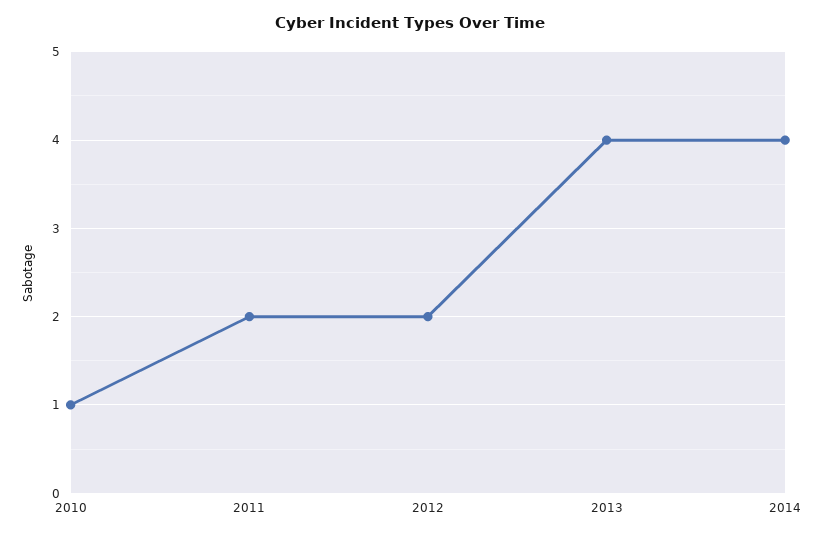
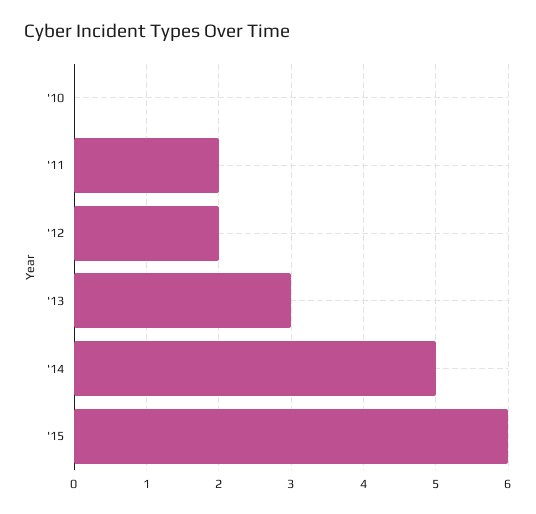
2010: 1 -> 0
2013: 4 -> 3
2014: 4 -> 5
'15: none -> 6

